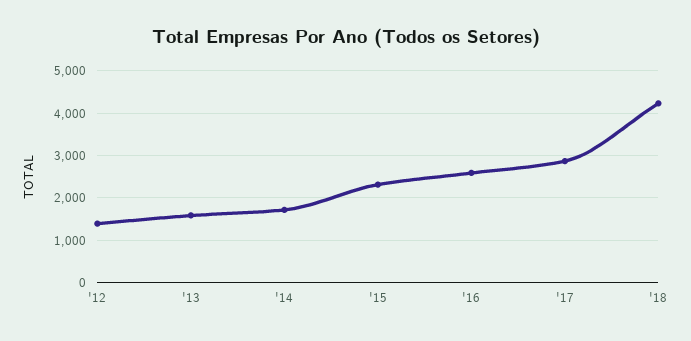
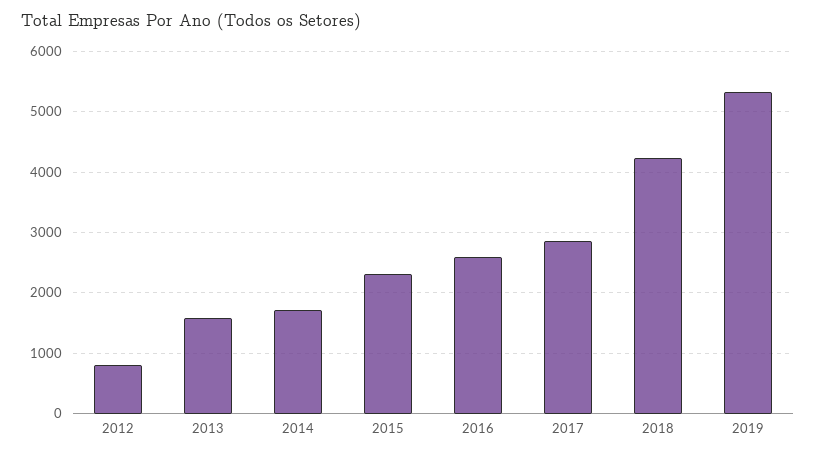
'12: 1400 -> 800
2019: none -> 5300

